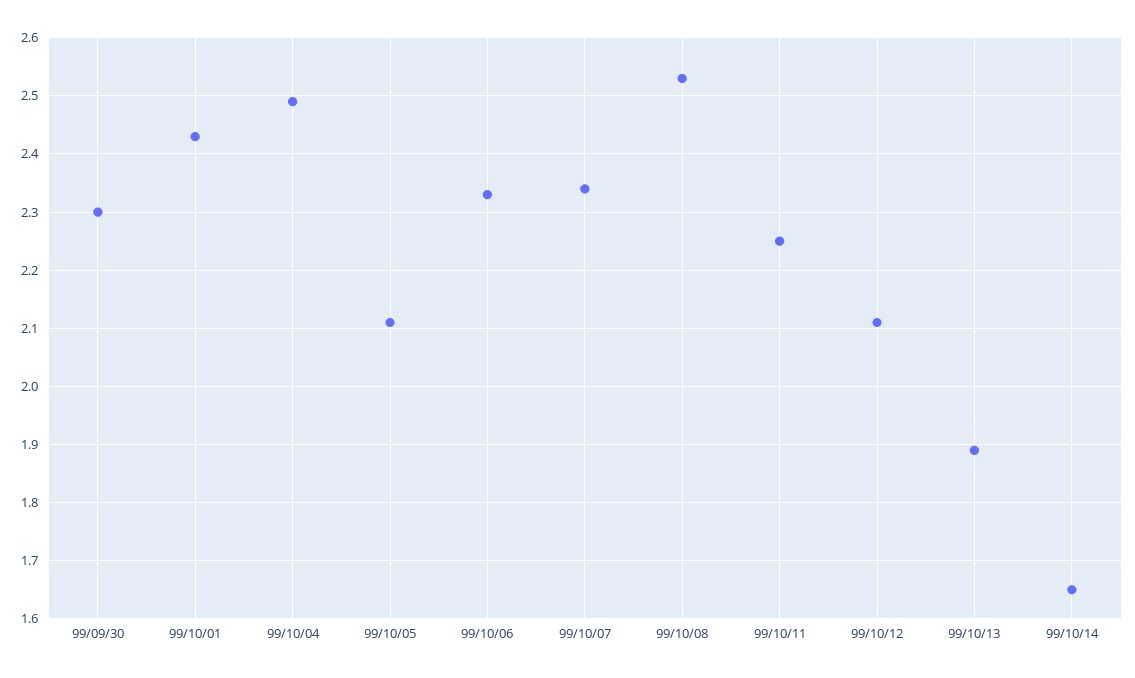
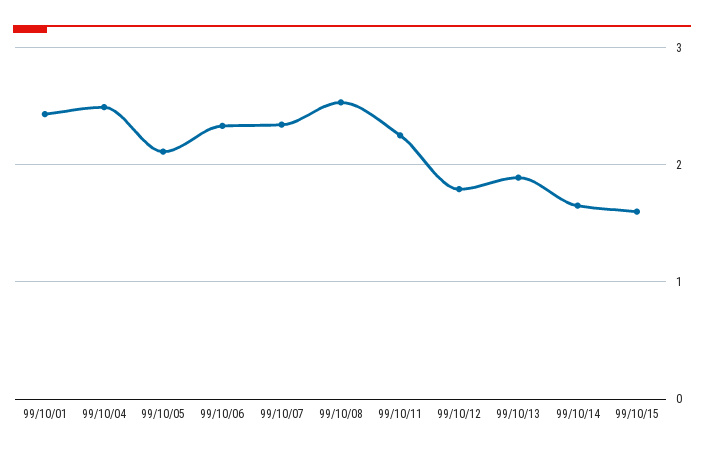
99/09/30: 2.3 -> none
99/10/12: 2.1 -> 1.8
99/10/15: none -> 1.6

